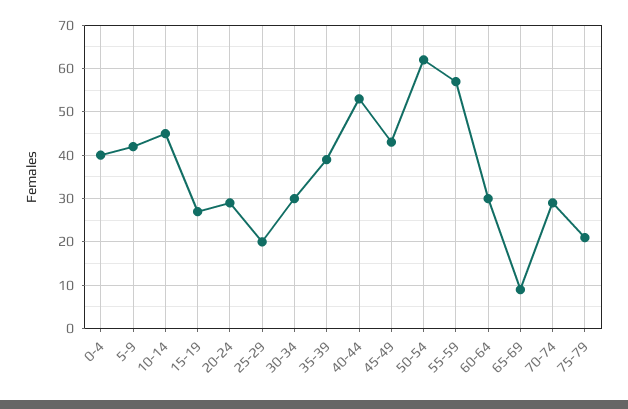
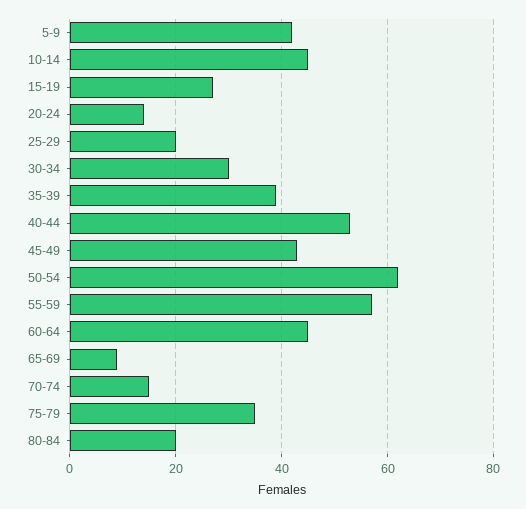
0-4: 40 -> none
20-24: 30 -> 15
60-64: 30 -> 45
70-74: 30 -> 15
75-79: 20 -> 35
80-84: none -> 20

